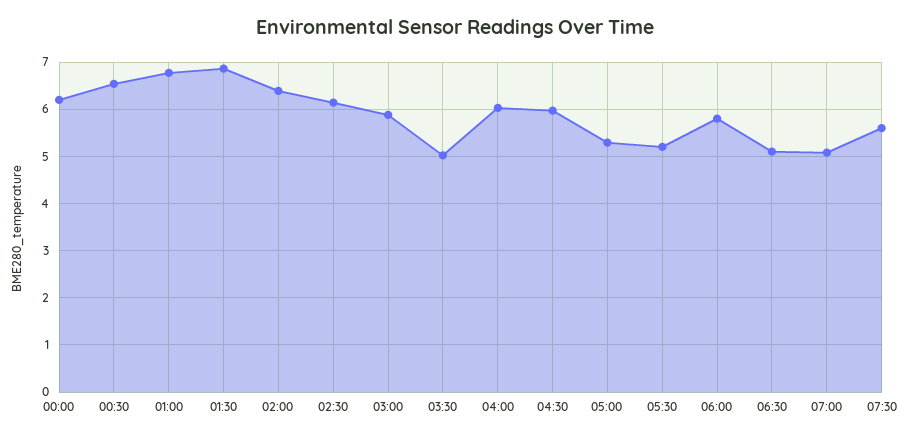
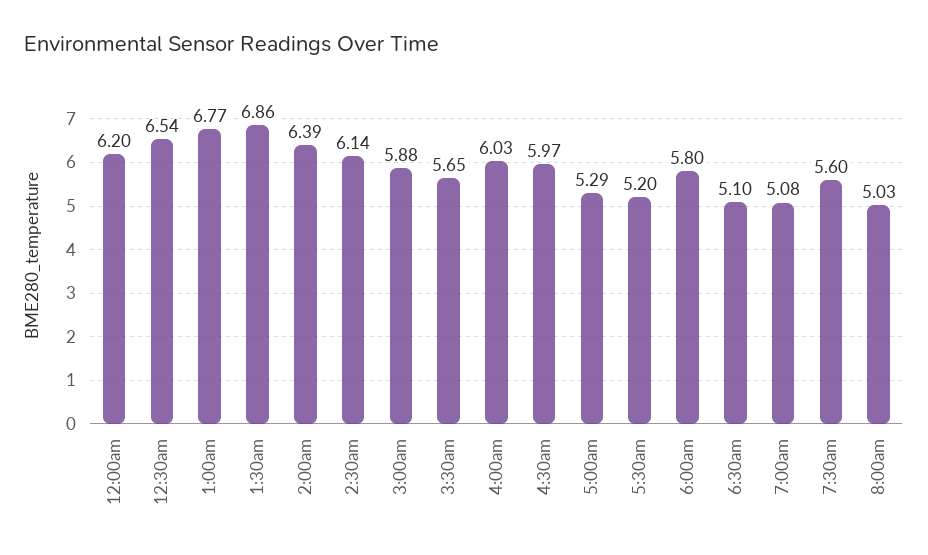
03:30: 5 -> 5.65
8:00am: none -> 5.03

